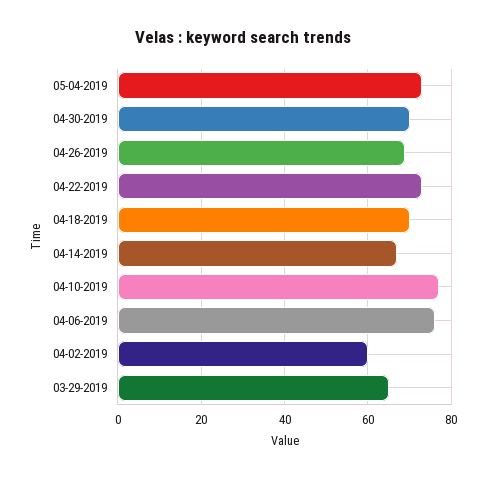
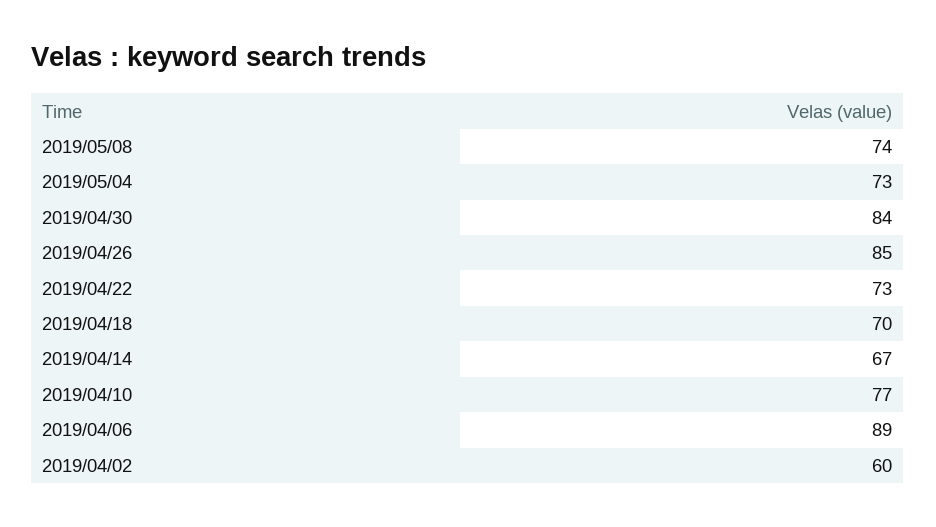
04-30-2019: 70 -> 84
04-26-2019: 70 -> 85
04-06-2019: 75 -> 89
03-29-2019: 65 -> none
2019/05/08: none -> 74

